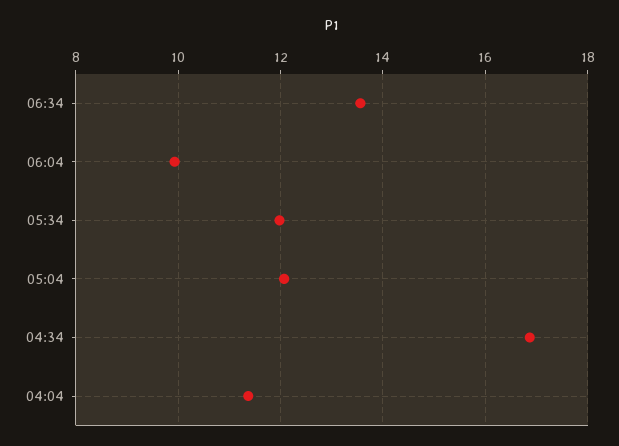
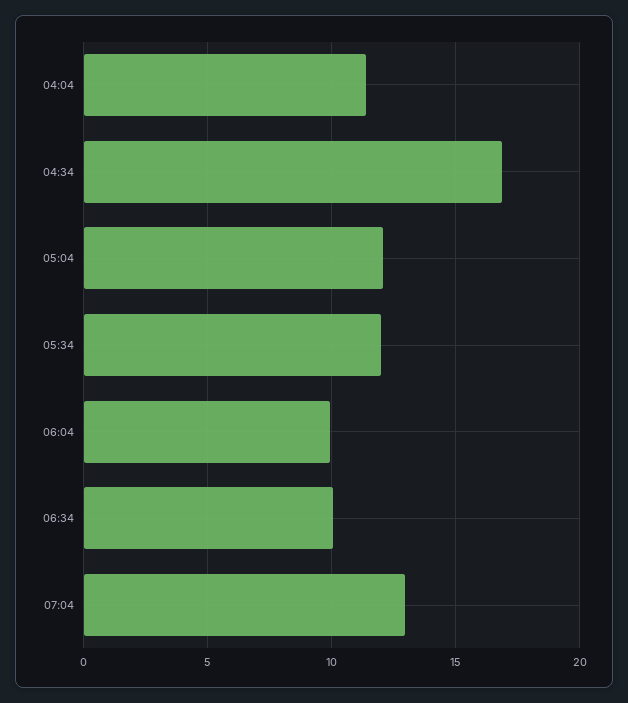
06:34: 13.6 -> 10
07:04: none -> 13

